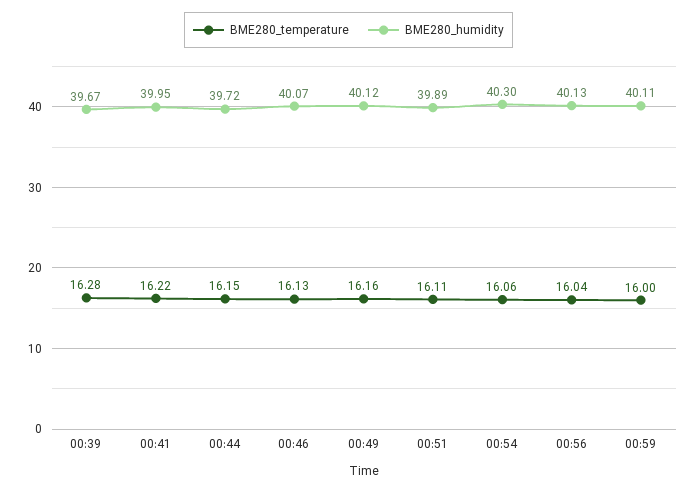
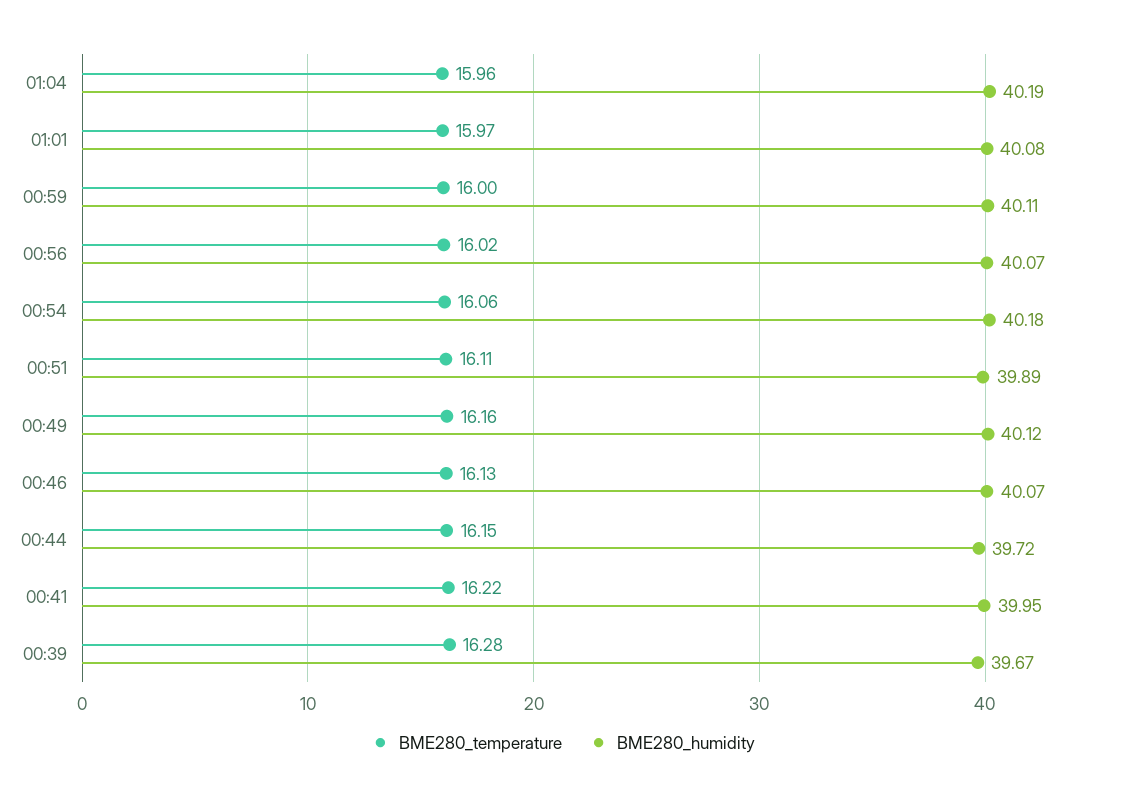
BME280_humidity, 00:54: 40.3 -> 40.18
BME280_temperature, 00:56: 16.04 -> 16.02
BME280_humidity, 00:56: 40.13 -> 40.07
BME280_temperature, 01:04: none -> 15.96
BME280_humidity, 01:04: none -> 40.19
BME280_temperature, 01:01: none -> 15.97
BME280_humidity, 01:01: none -> 40.08

